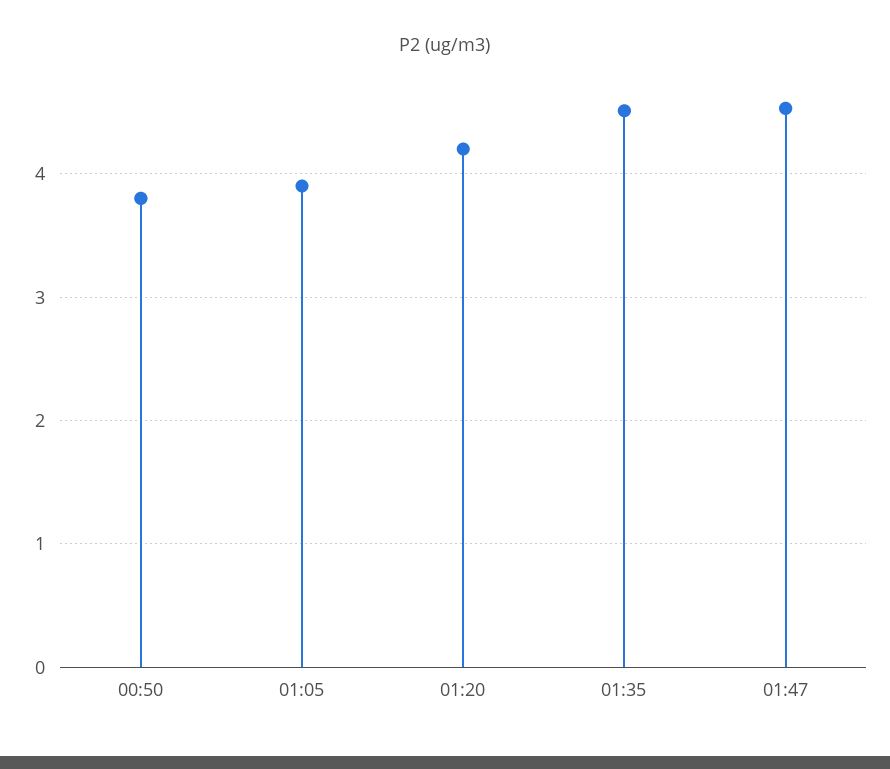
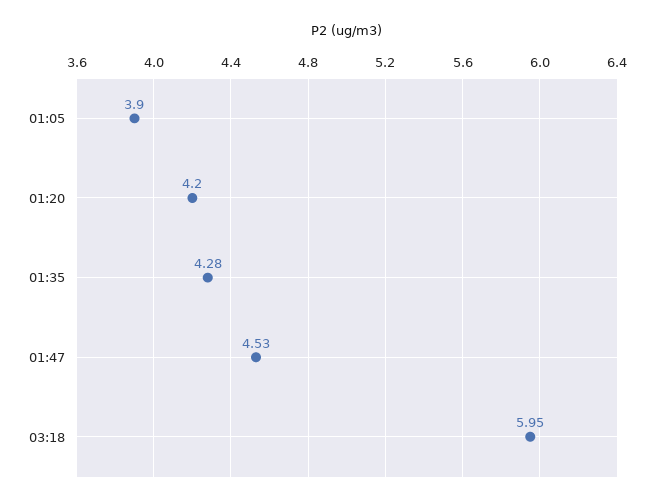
00:50: 3.8 -> none
01:35: 4.5 -> 4.28
03:18: none -> 5.95

